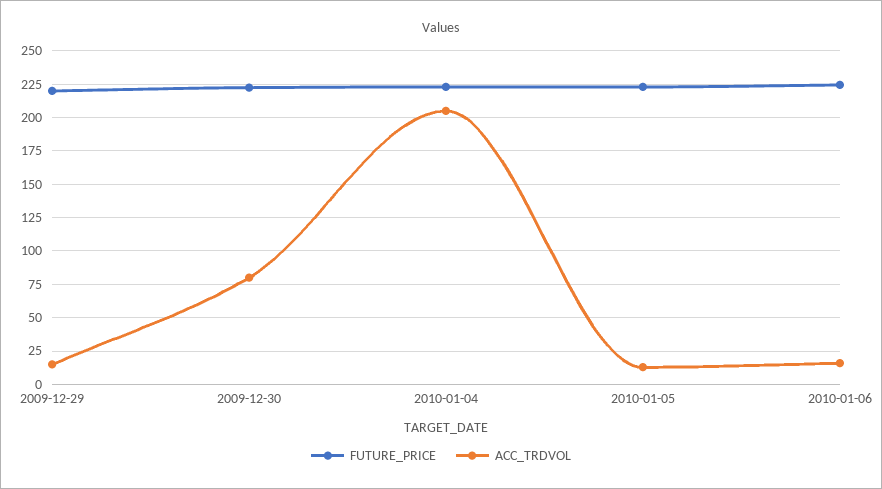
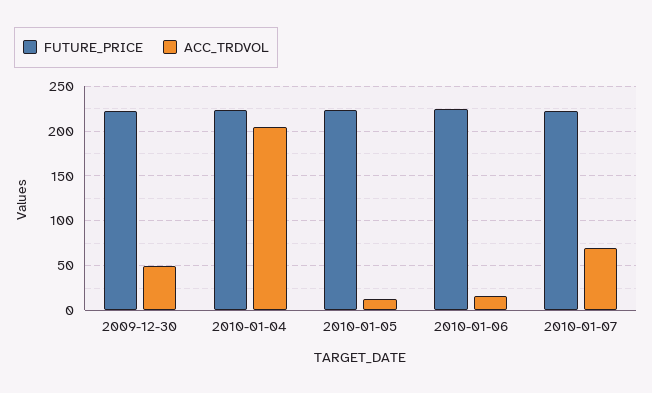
FUTURE_PRICE, 2009-12-29: 220 -> none
ACC_TRDVOL, 2009-12-29: 15 -> none
ACC_TRDVOL, 2009-12-30: 80 -> 50
FUTURE_PRICE, 2010-01-07: none -> 220
ACC_TRDVOL, 2010-01-07: none -> 70

